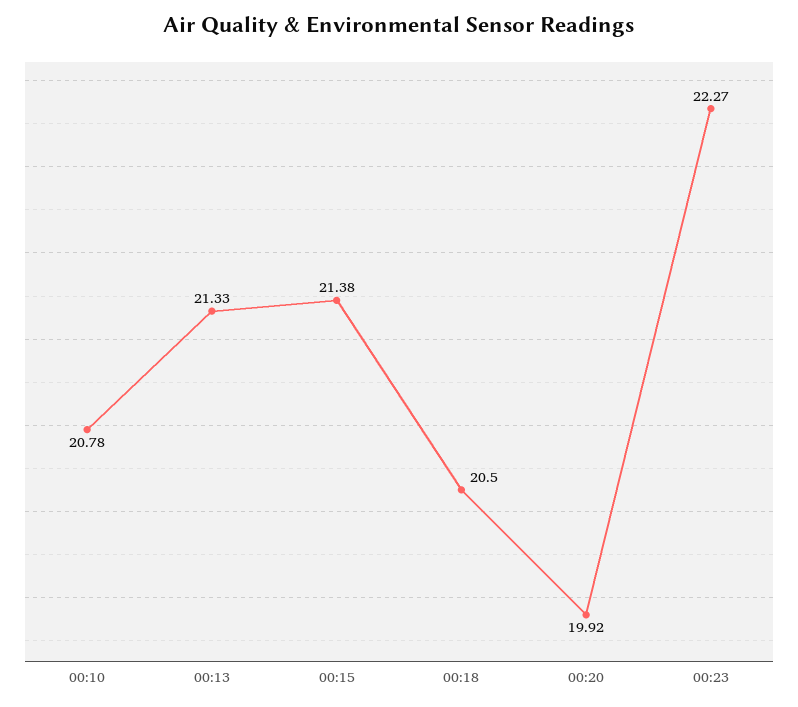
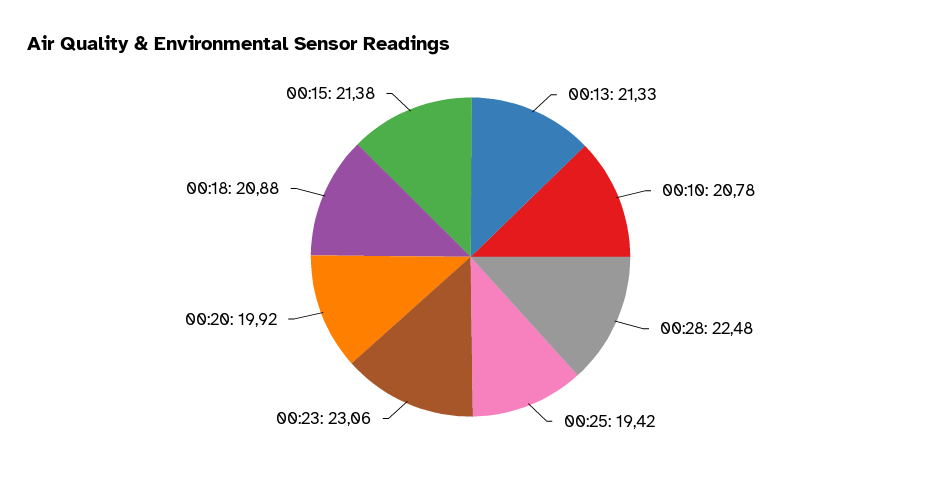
00:18: 20.5 -> 20.88
00:23: 22.27 -> 23.06
00:28: none -> 22.48
00:25: none -> 19.42

